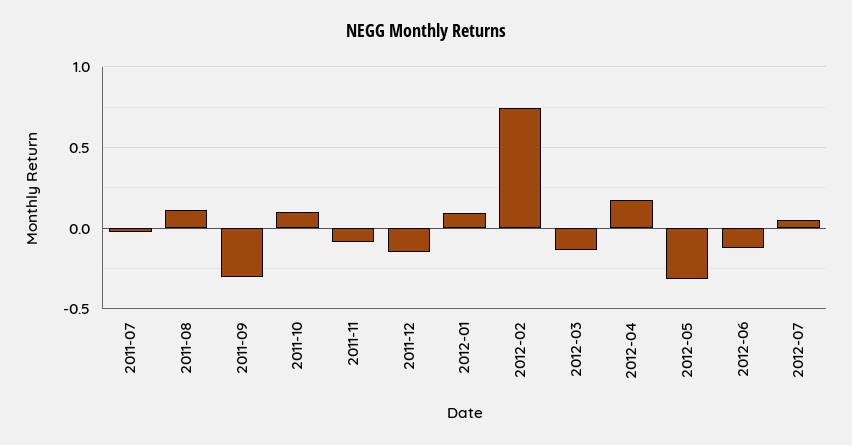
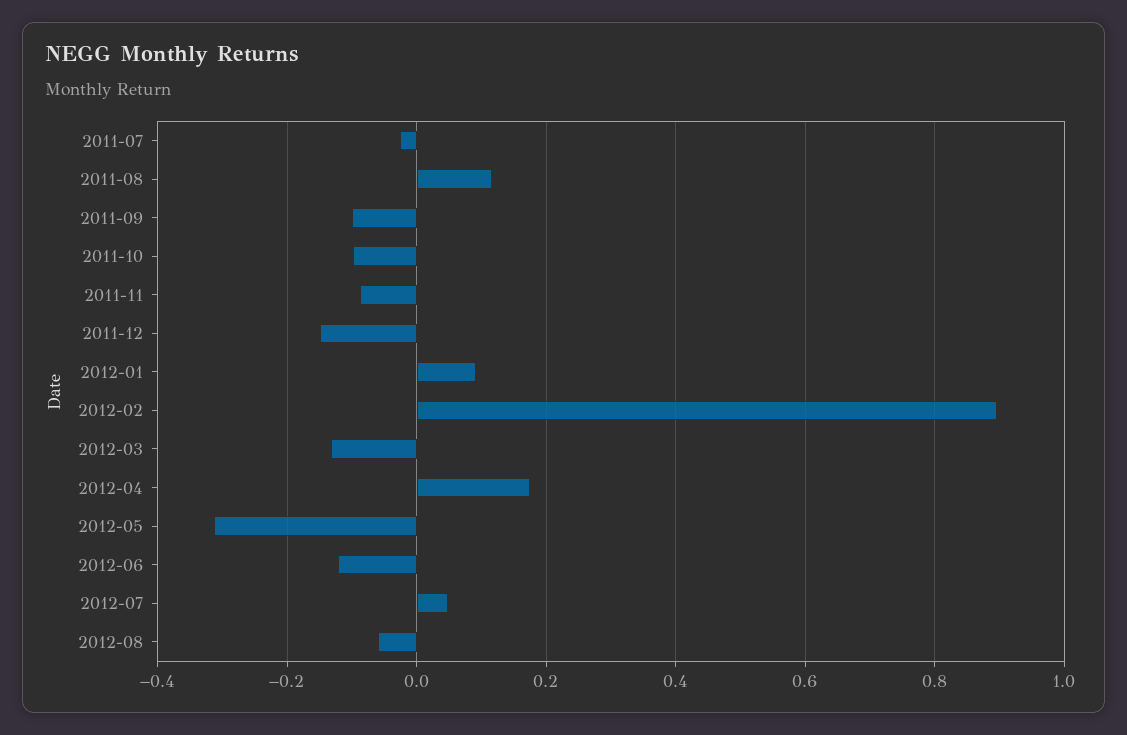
2011-09: -0.3 -> -0.1
2011-10: 0.1 -> -0.1
2012-02: 0.75 -> 0.9
2012-08: none -> -0.06

